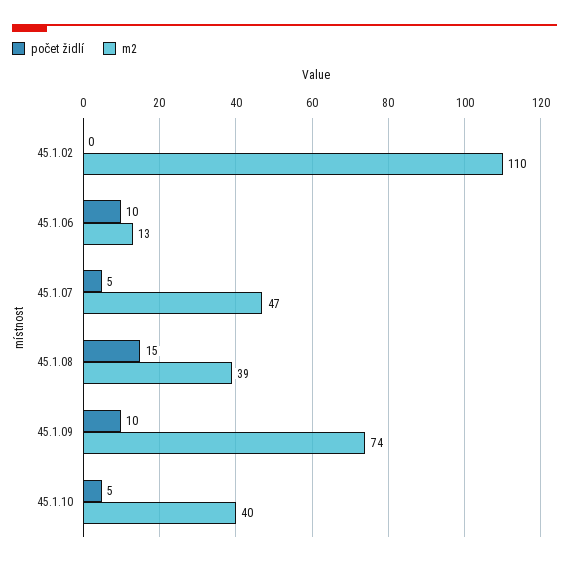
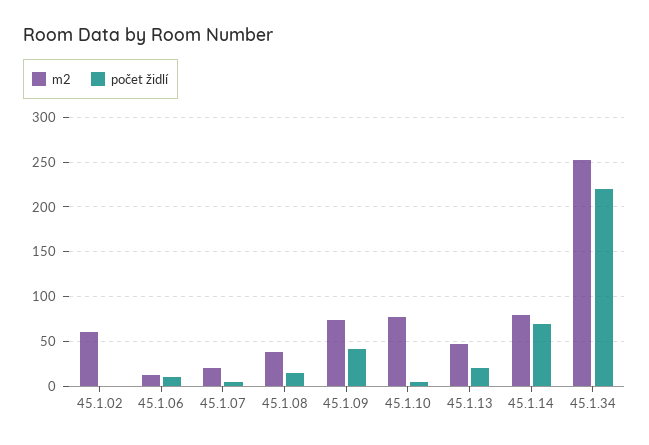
m2, 45.1.02: 110 -> 60
m2, 45.1.07: 47 -> 20
počet židlí, 45.1.09: 10 -> 40
m2, 45.1.10: 40 -> 80
m2, 45.1.13: none -> 50
počet židlí, 45.1.13: none -> 20
m2, 45.1.14: none -> 80
počet židlí, 45.1.14: none -> 70
m2, 45.1.34: none -> 250
počet židlí, 45.1.34: none -> 220

